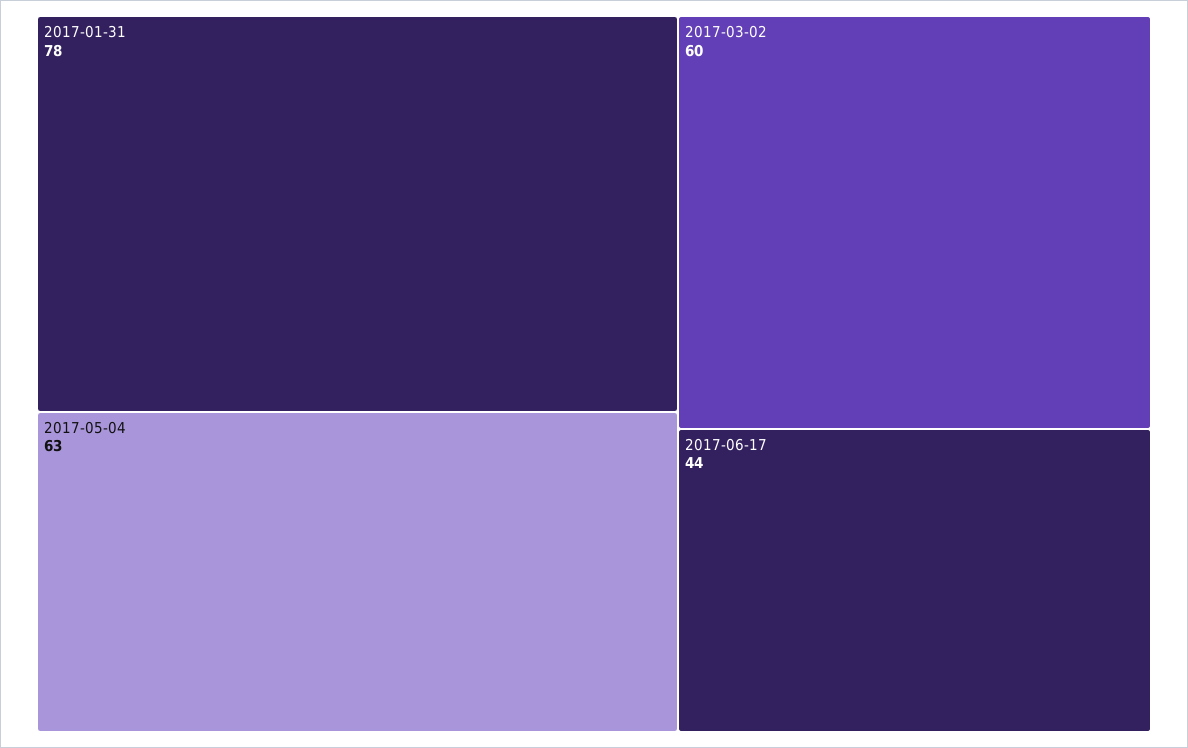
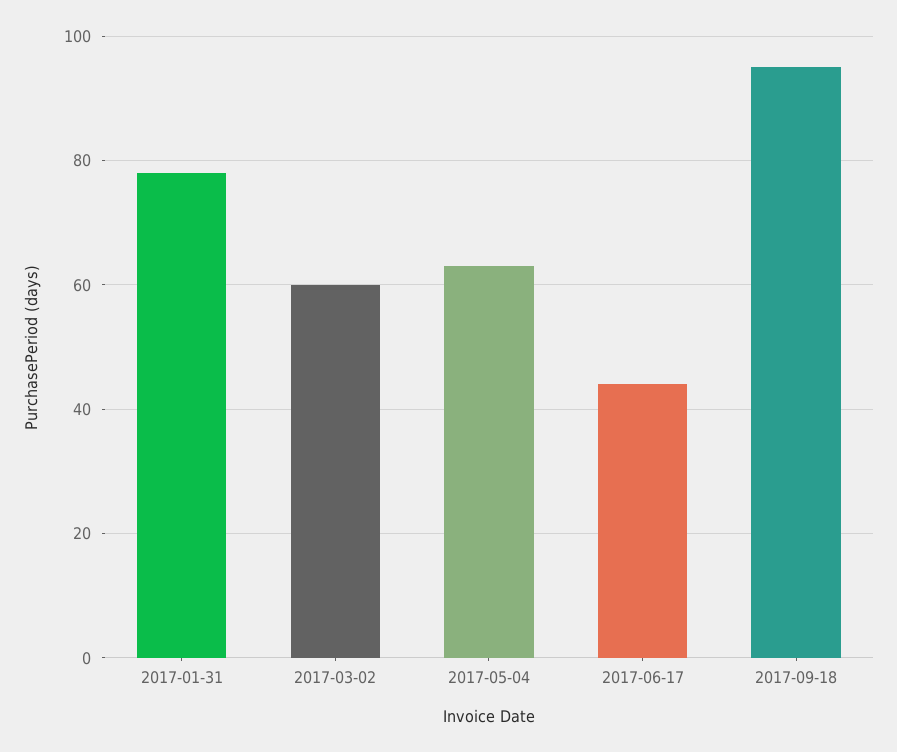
2017-09-18: none -> 95

